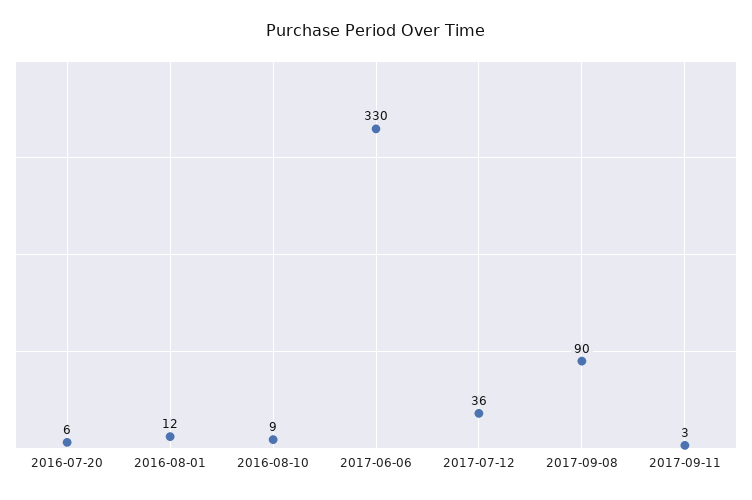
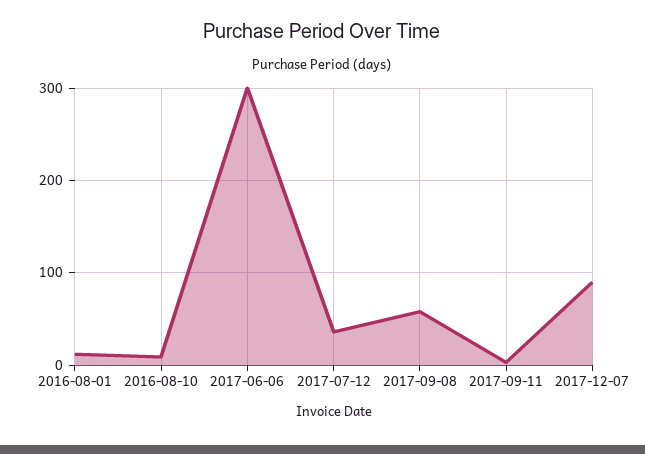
2016-07-20: 6 -> none
2017-06-06: 330 -> 300
2017-09-08: 90 -> 60
2017-12-07: none -> 90

